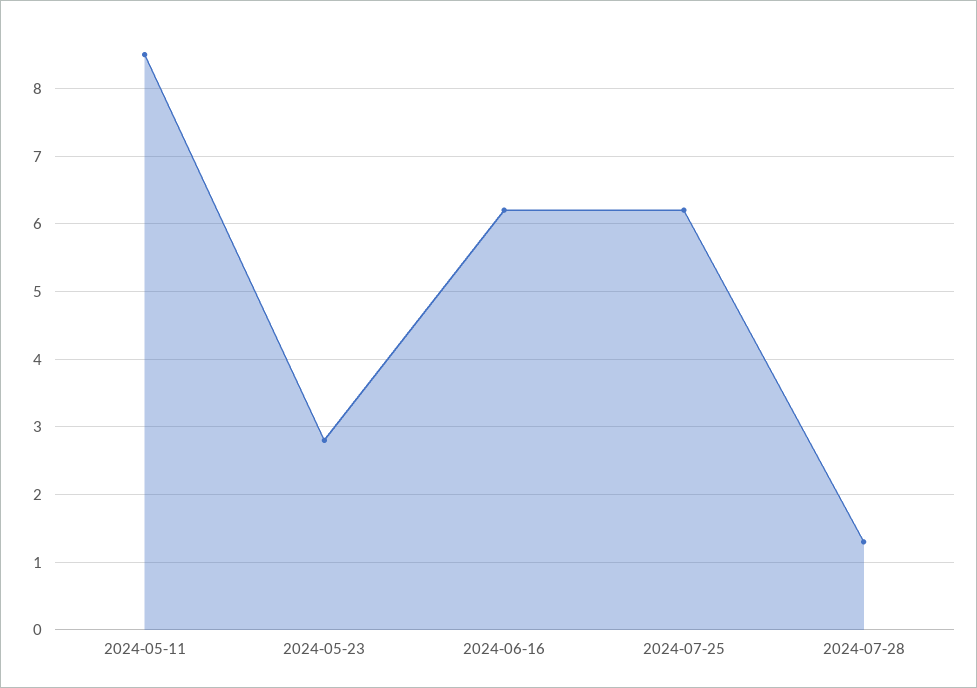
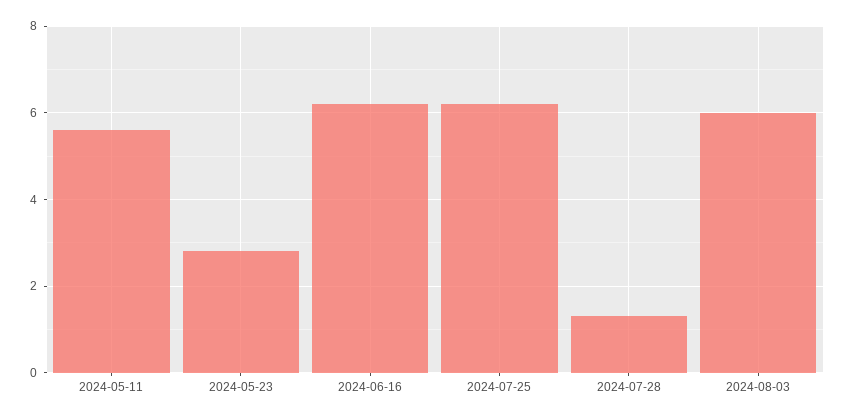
2024-05-11: 8.5 -> 5.5
2024-08-03: none -> 6

